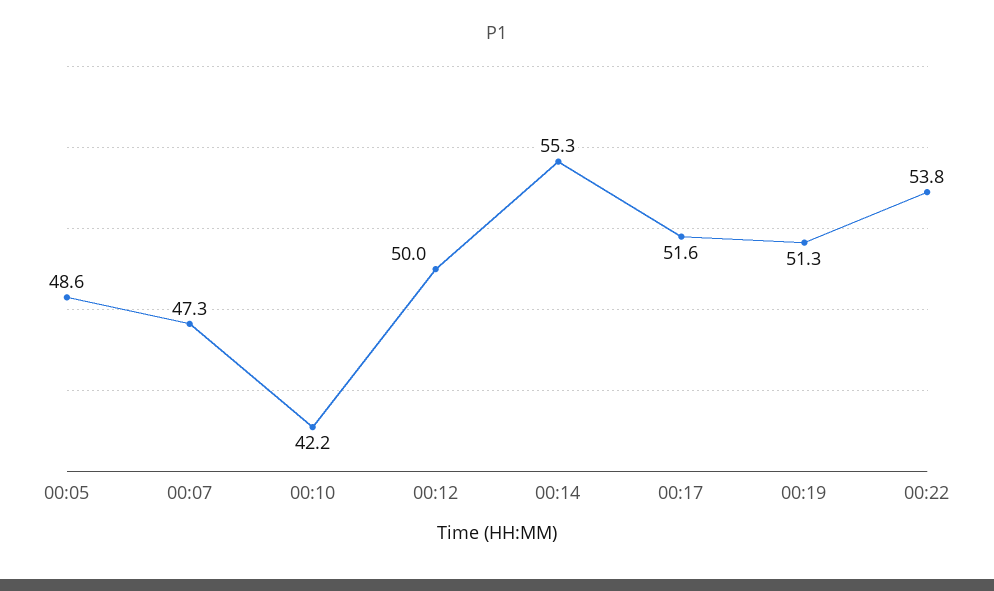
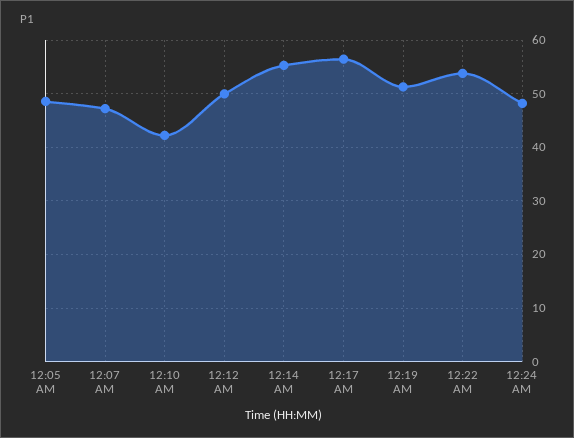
00:17: 51.6 -> 56
12:24 AM: none -> 48

